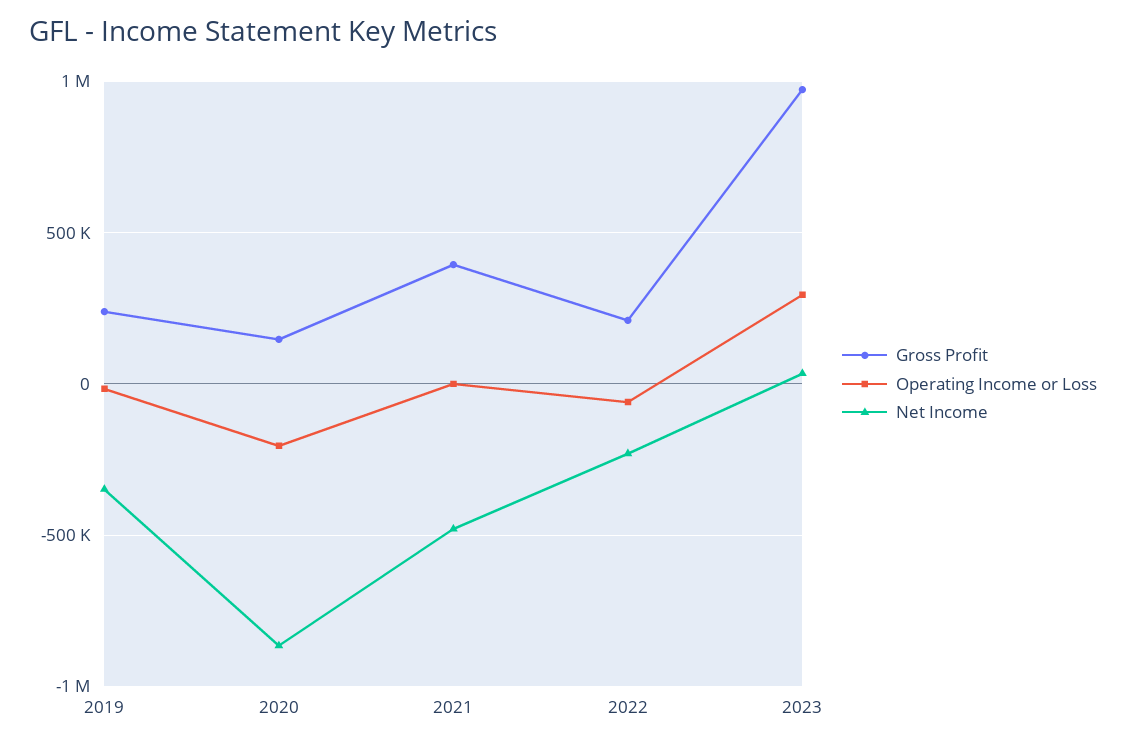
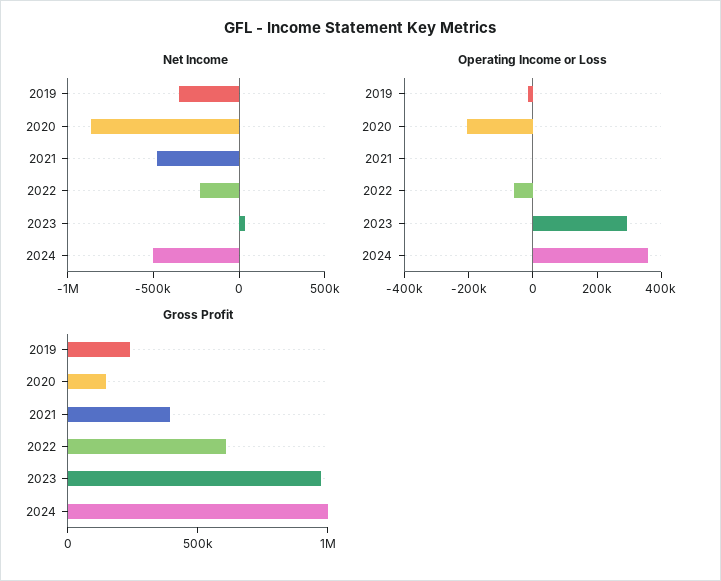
Gross Profit, 2022: 200000 -> 600000
Net Income, 2024: none -> -500000
Operating Income or Loss, 2024: none -> 350000
Gross Profit, 2024: none -> 1000000

